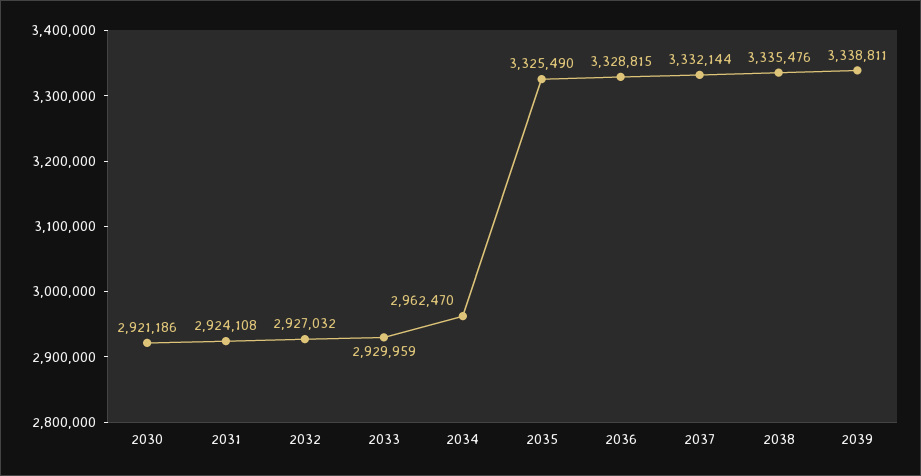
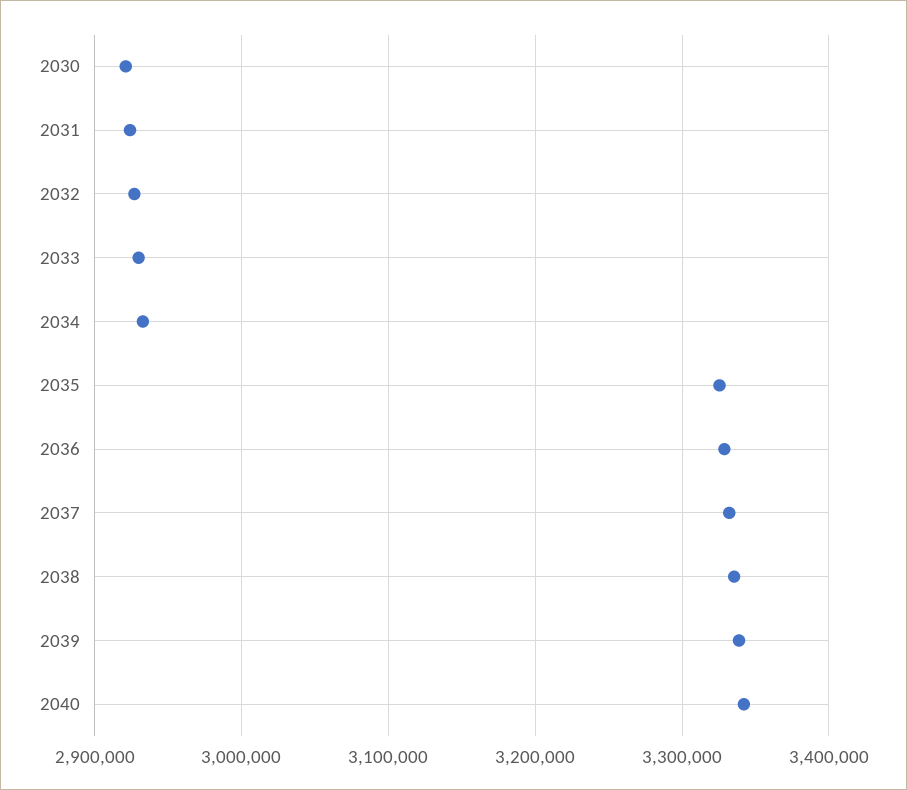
2034: 2962470 -> 2930000
2040: none -> 3340000

